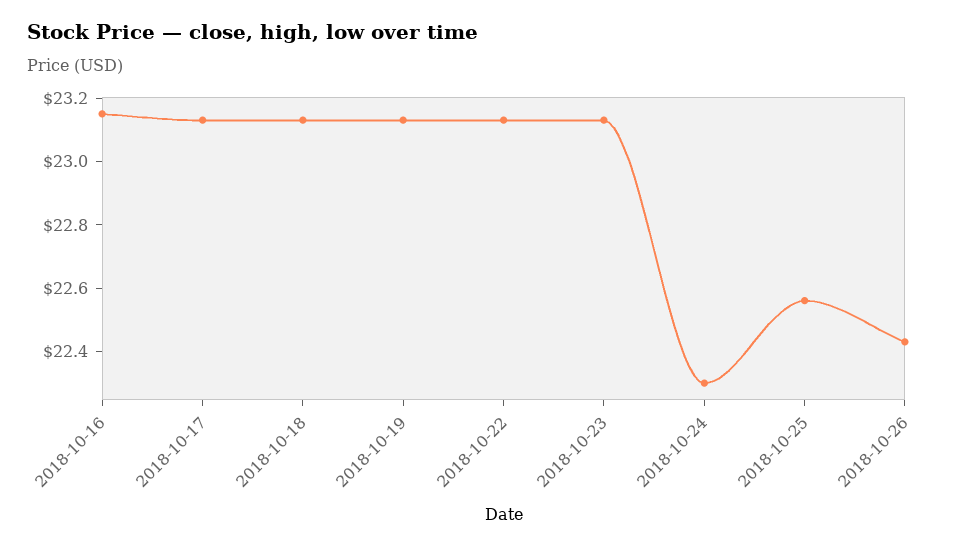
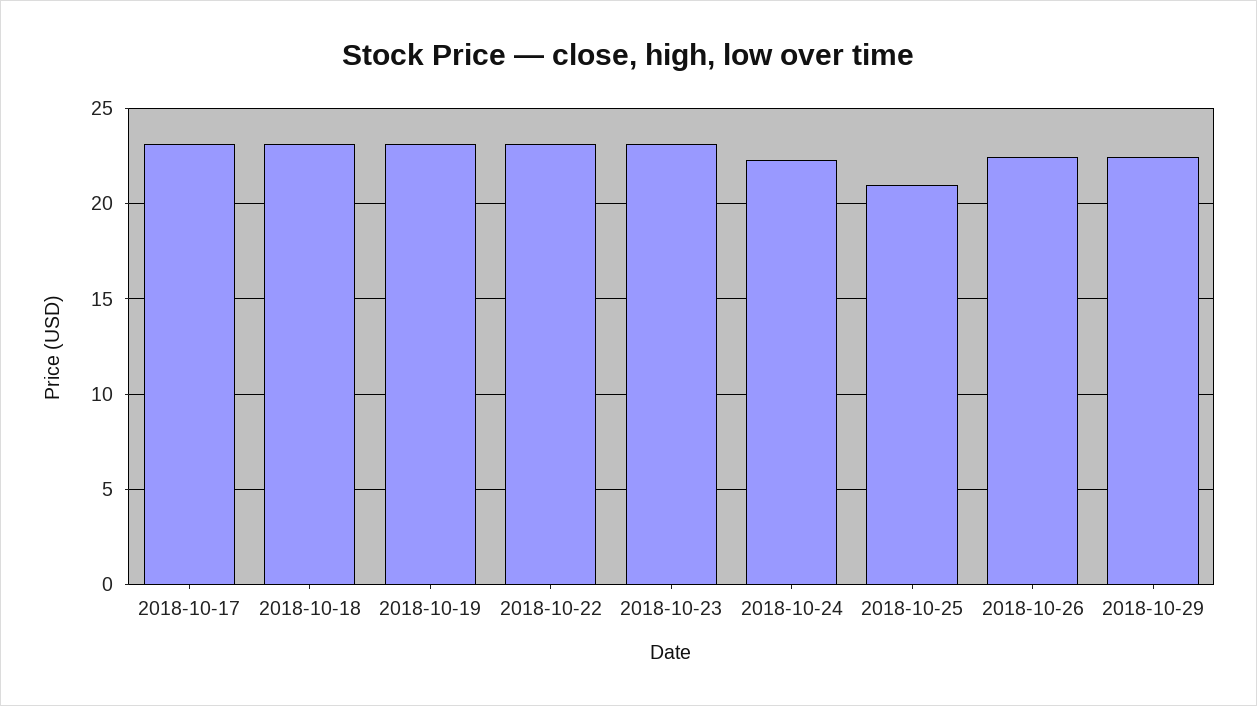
2018-10-16: 23.15 -> none
2018-10-25: 22.55 -> 21
2018-10-29: none -> 22.5

